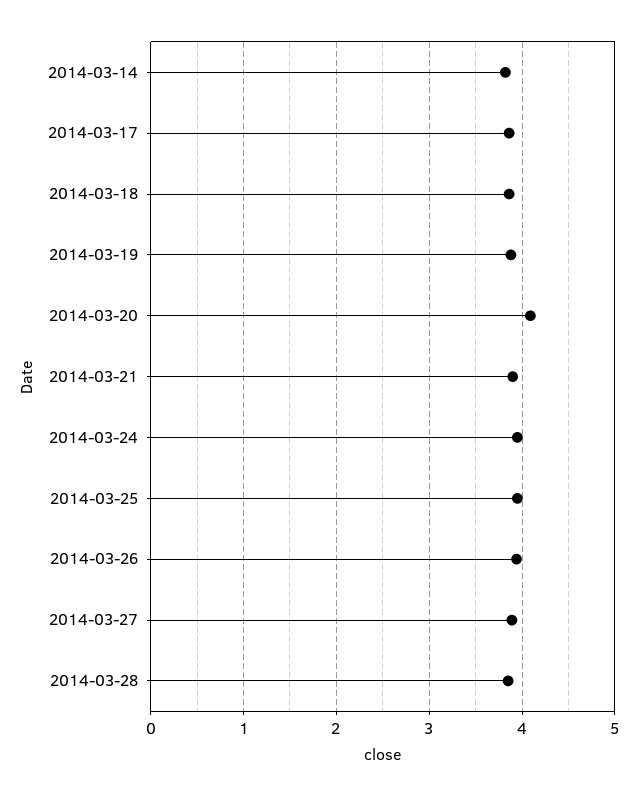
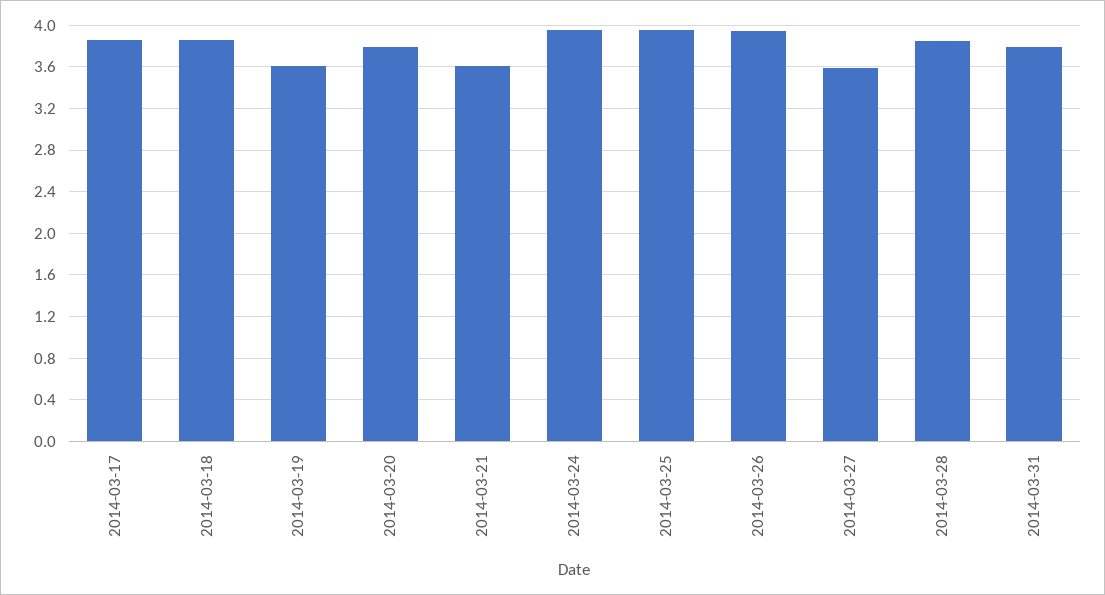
2014-03-14: 3.8 -> none
2014-03-19: 3.9 -> 3.6
2014-03-20: 4.1 -> 3.8
2014-03-21: 3.9 -> 3.6
2014-03-27: 3.9 -> 3.6
2014-03-31: none -> 3.8

